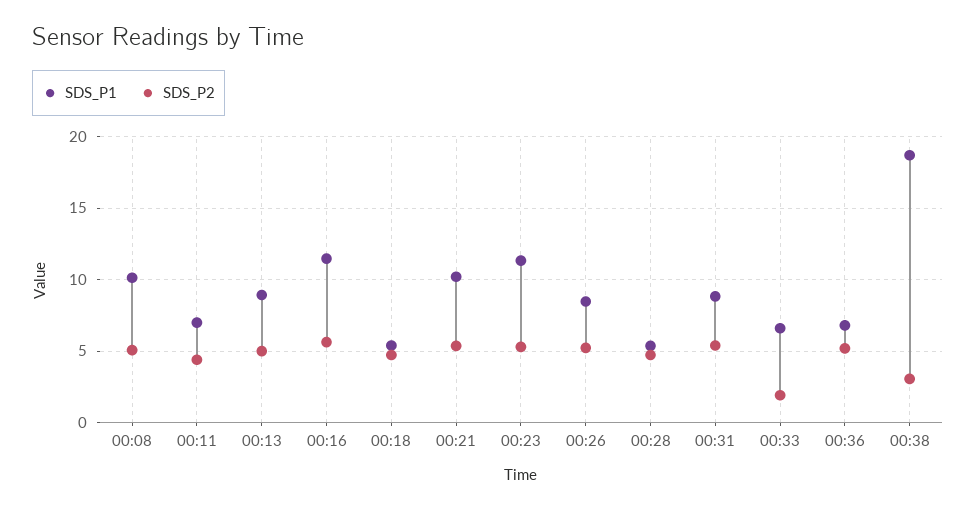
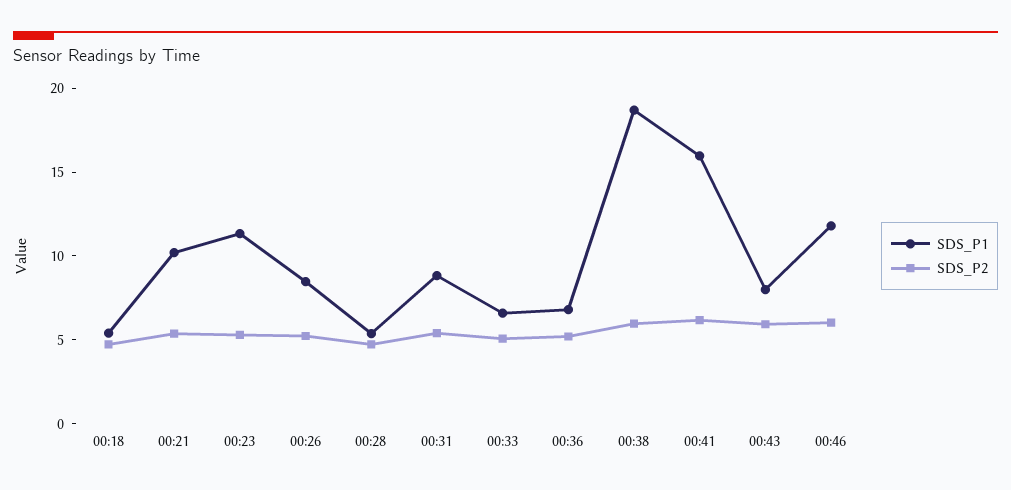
SDS_P1, 00:08: 10 -> none
SDS_P2, 00:08: 5 -> none
SDS_P1, 00:11: 7 -> none
SDS_P2, 00:11: 4.5 -> none
SDS_P1, 00:13: 9 -> none
SDS_P2, 00:13: 5 -> none
SDS_P1, 00:16: 11.5 -> none
SDS_P2, 00:16: 5.5 -> none
SDS_P2, 00:33: 2 -> 5
SDS_P2, 00:38: 3 -> 6
SDS_P1, 00:41: none -> 16
SDS_P2, 00:41: none -> 6
SDS_P1, 00:43: none -> 8
SDS_P2, 00:43: none -> 6
SDS_P1, 00:46: none -> 12
SDS_P2, 00:46: none -> 6

